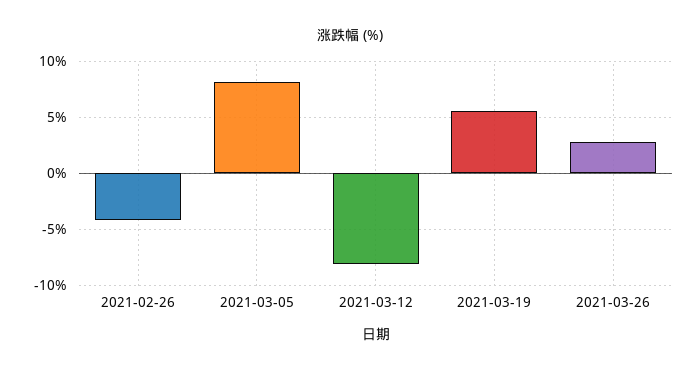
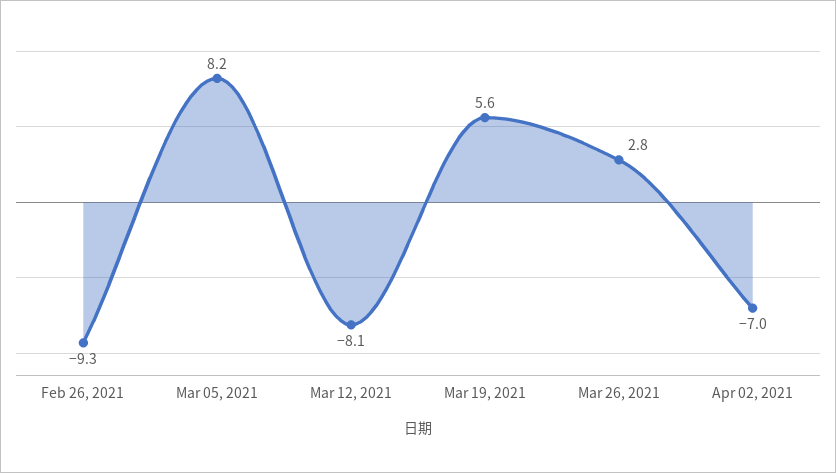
2021-02-26: -4 -> -9.3
Apr 02, 2021: none -> -7

